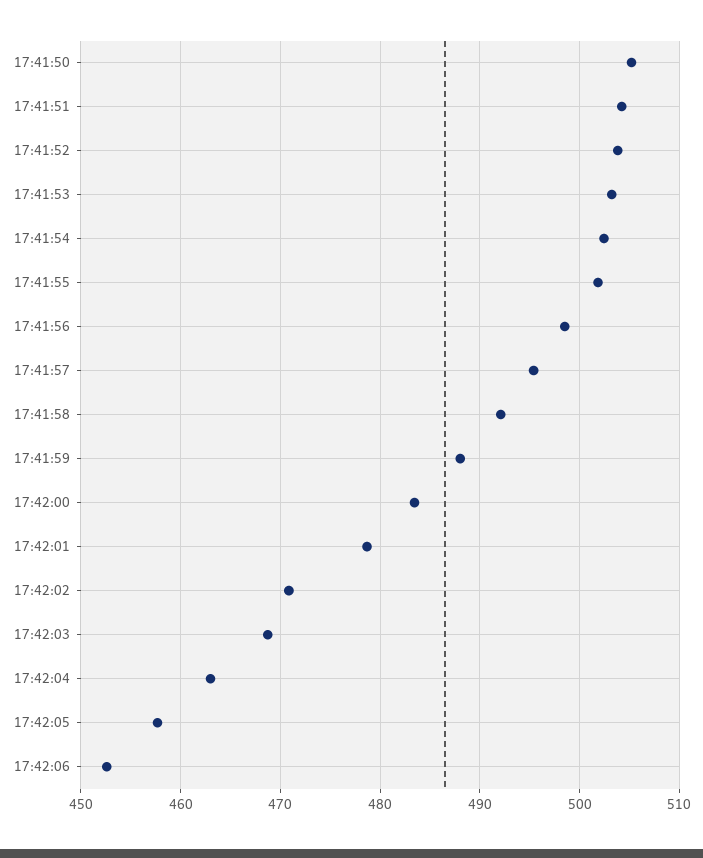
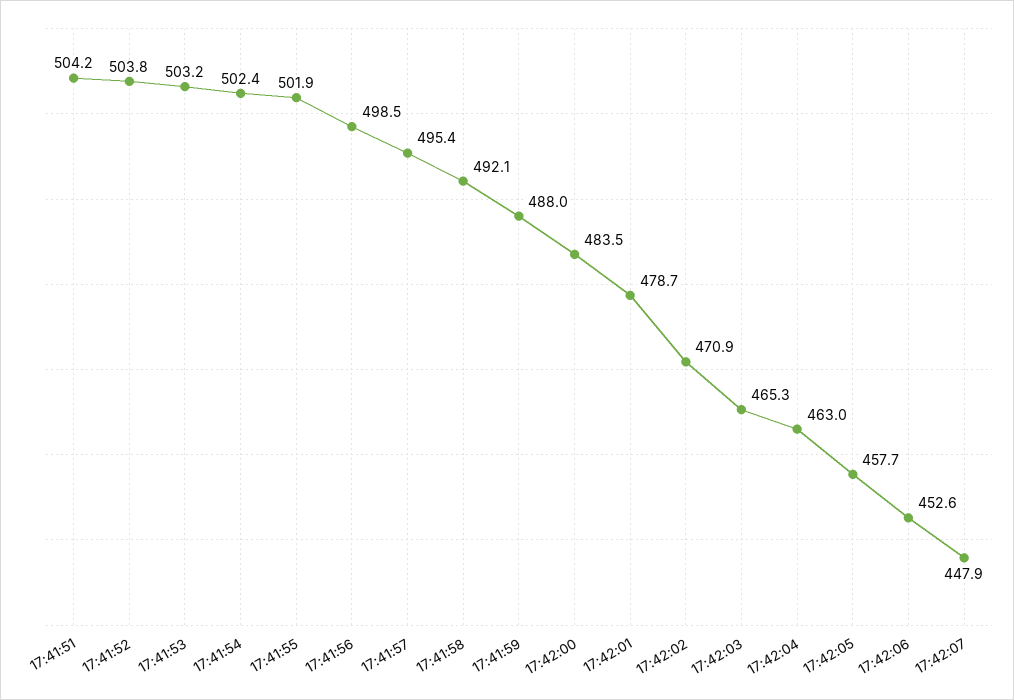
17:41:50: 505 -> none
17:42:03: 469 -> 465.3
17:42:07: none -> 447.9

